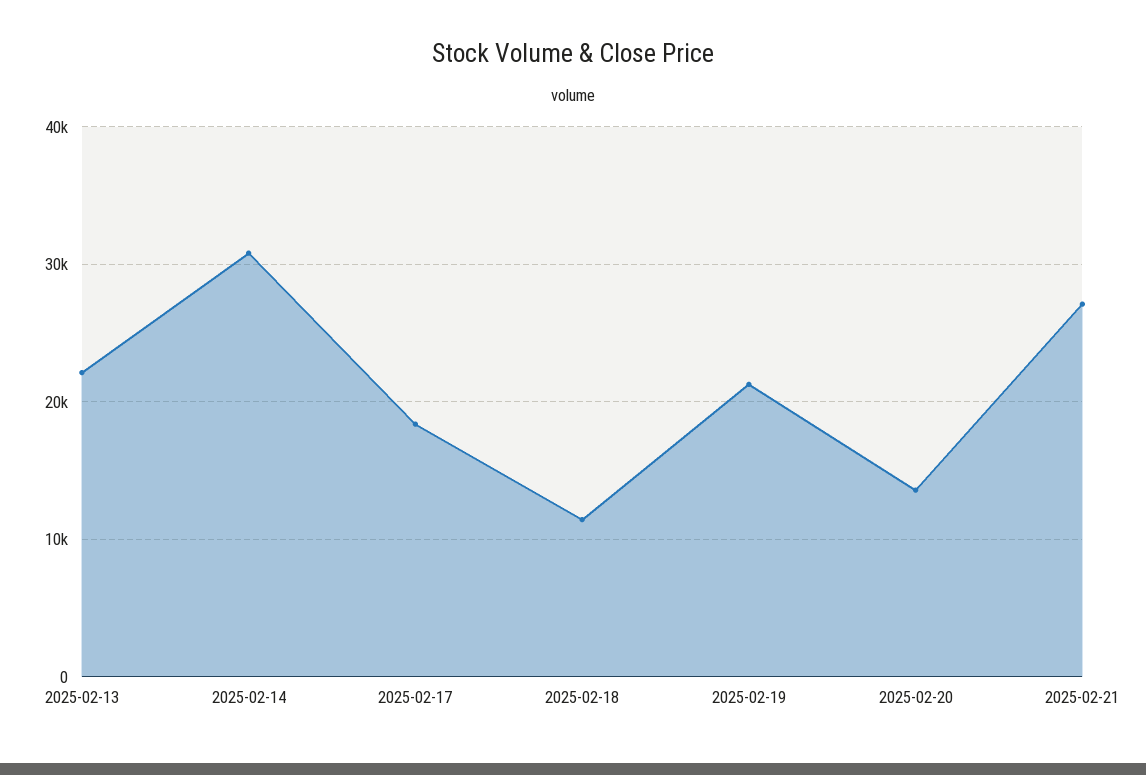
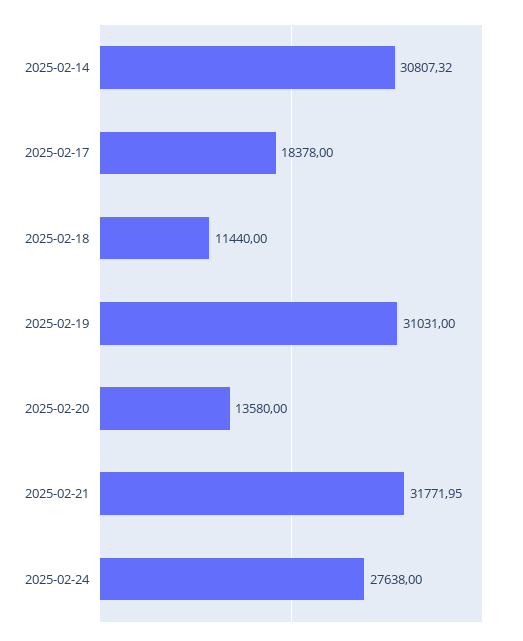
2025-02-13: 22000 -> none
2025-02-19: 21000 -> 31031
2025-02-21: 27000 -> 31771.95
2025-02-24: none -> 27638

